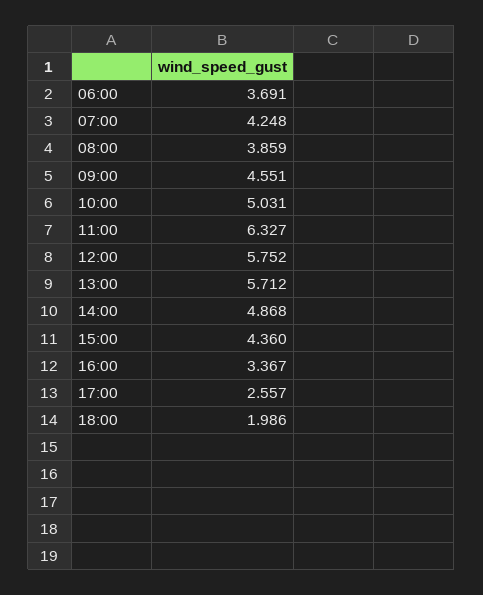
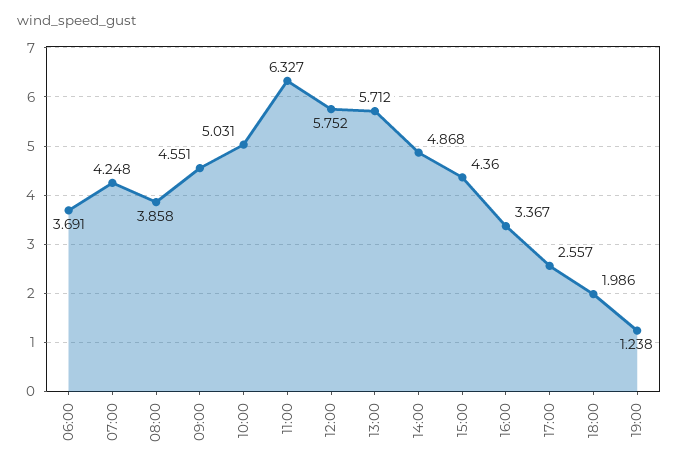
08:00: 3.859 -> 3.858
19:00: none -> 1.238

